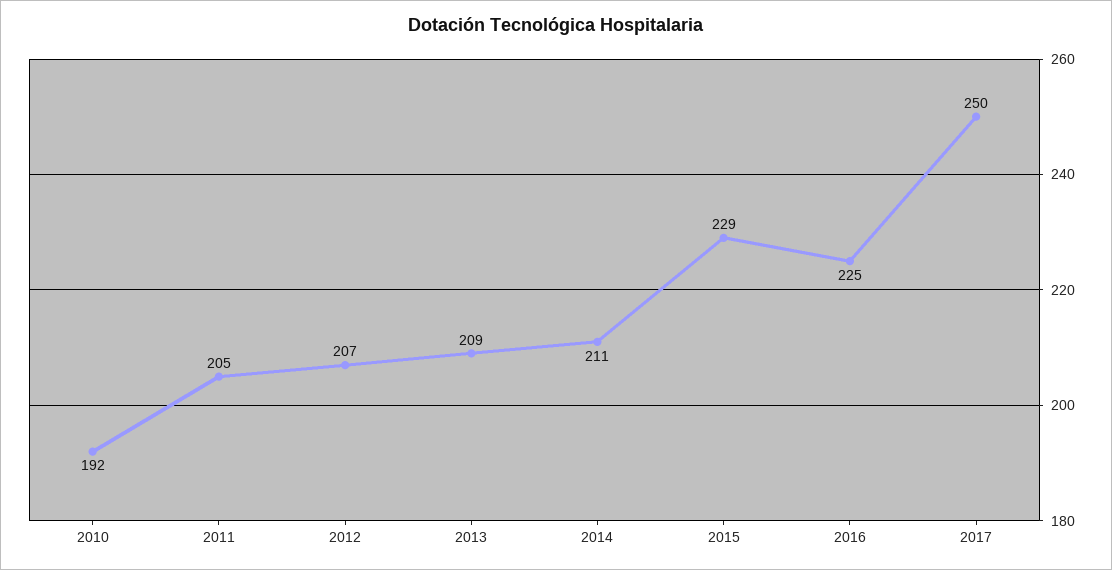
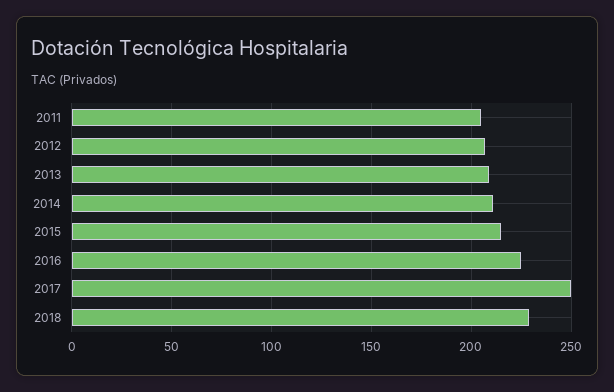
2010: 192 -> none
2015: 229 -> 215
2018: none -> 230

